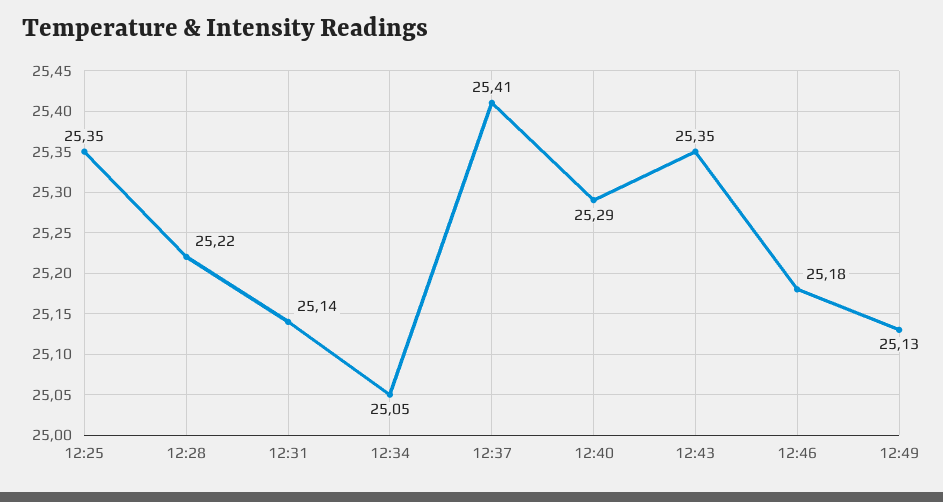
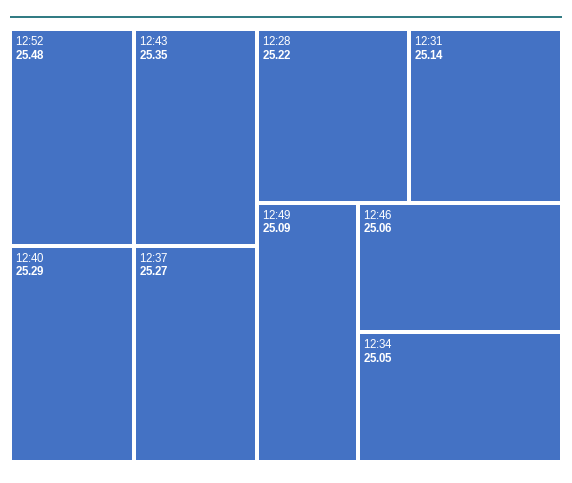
12:25: 25.35 -> none
12:37: 25.41 -> 25.27
12:46: 25.18 -> 25.06
12:49: 25.13 -> 25.09
12:52: none -> 25.48

